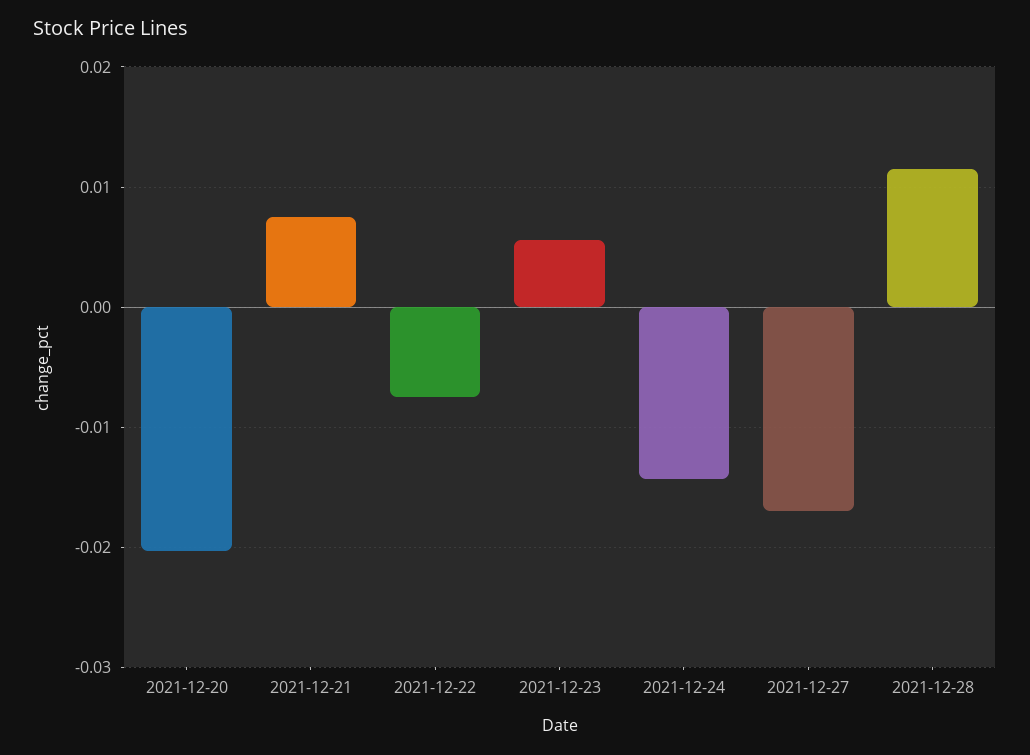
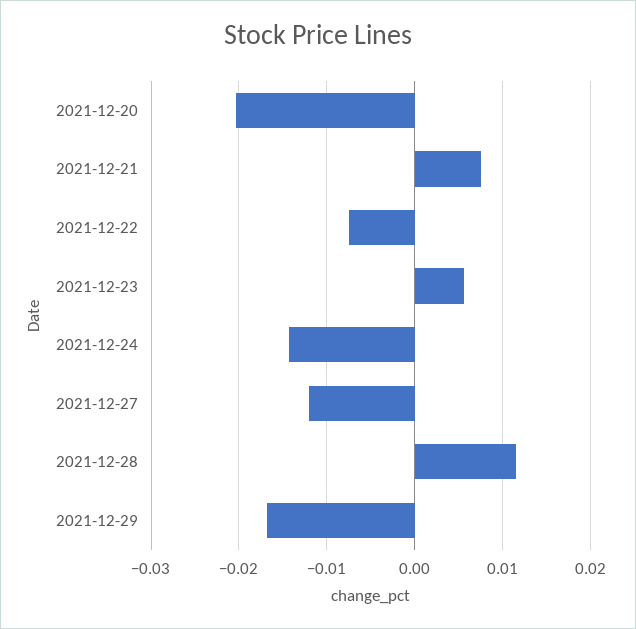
2021-12-27: -0.017 -> -0.012
2021-12-29: none -> -0.017

